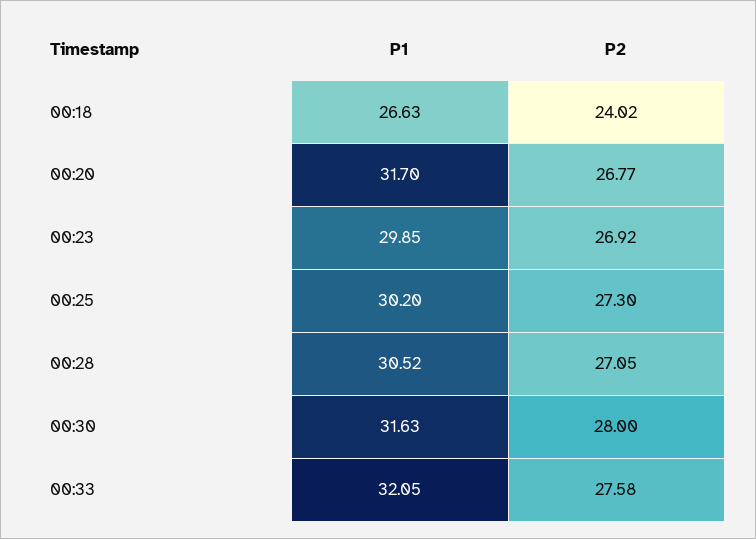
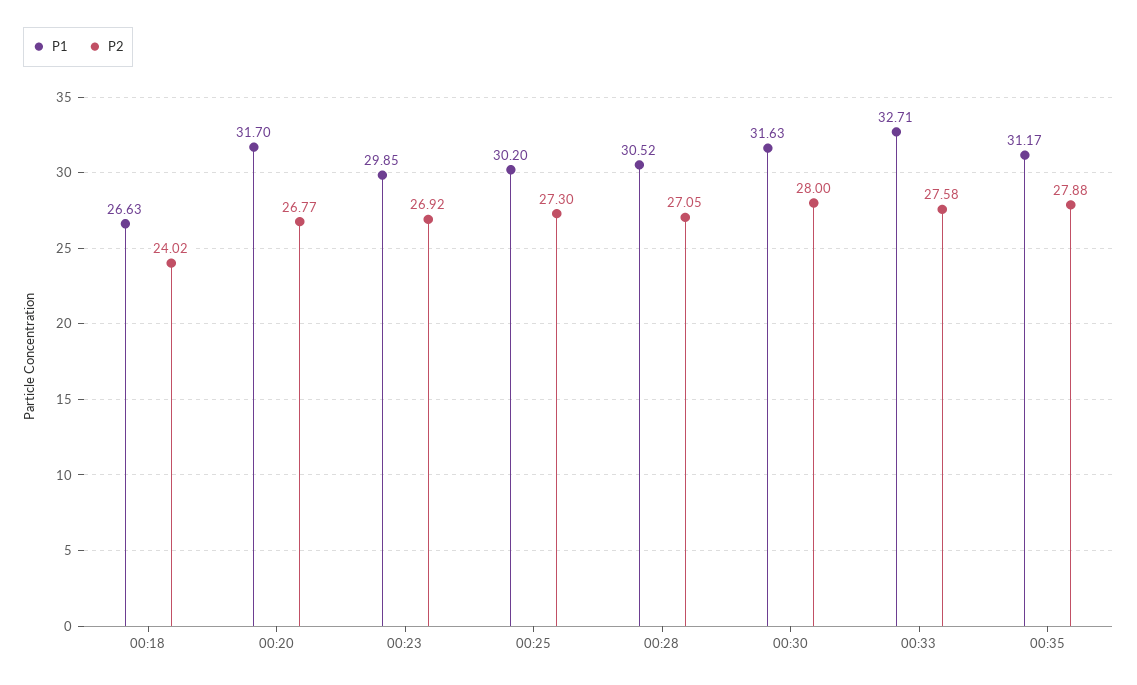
P1, 00:33: 32.05 -> 32.71
P1, 00:35: none -> 31.17
P2, 00:35: none -> 27.88

